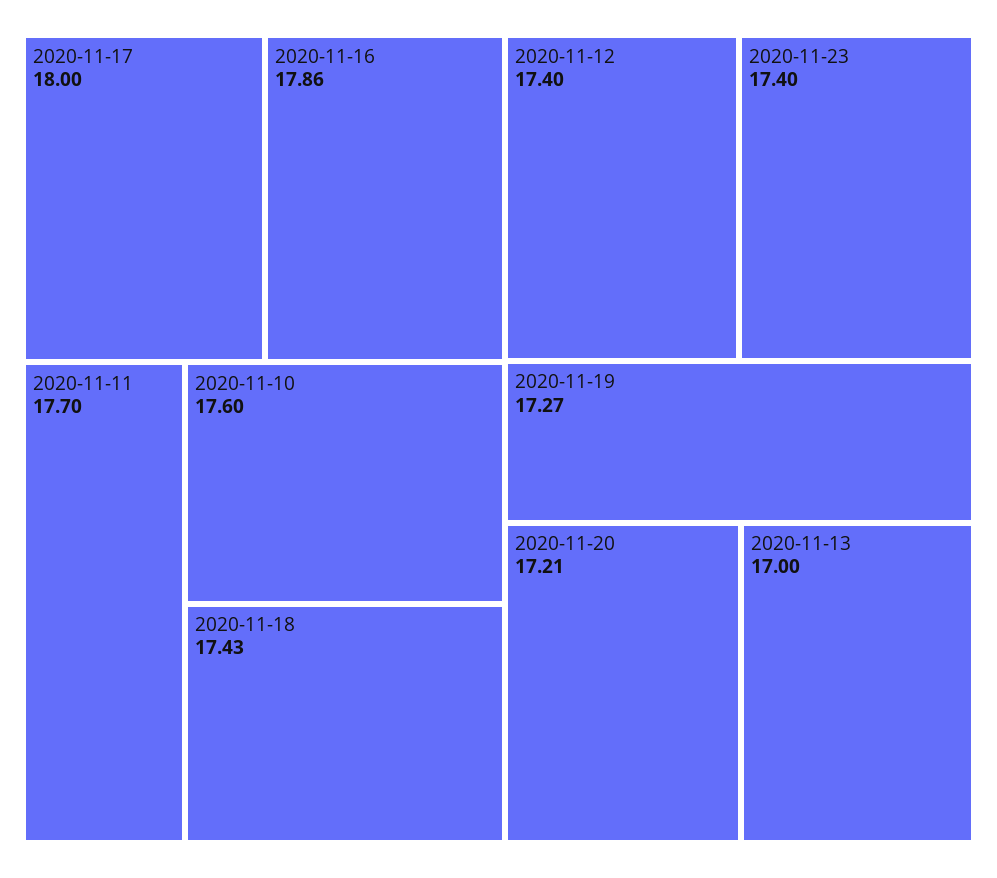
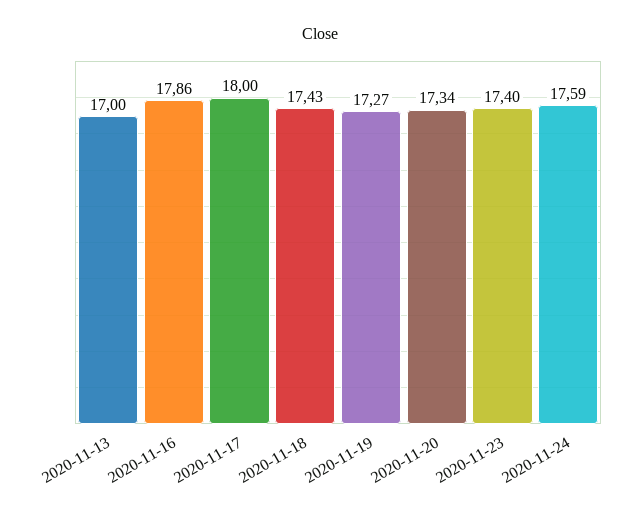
2020-11-11: 17.7 -> none
2020-11-10: 17.6 -> none
2020-11-12: 17.4 -> none
2020-11-20: 17.21 -> 17.34
2020-11-24: none -> 17.59

